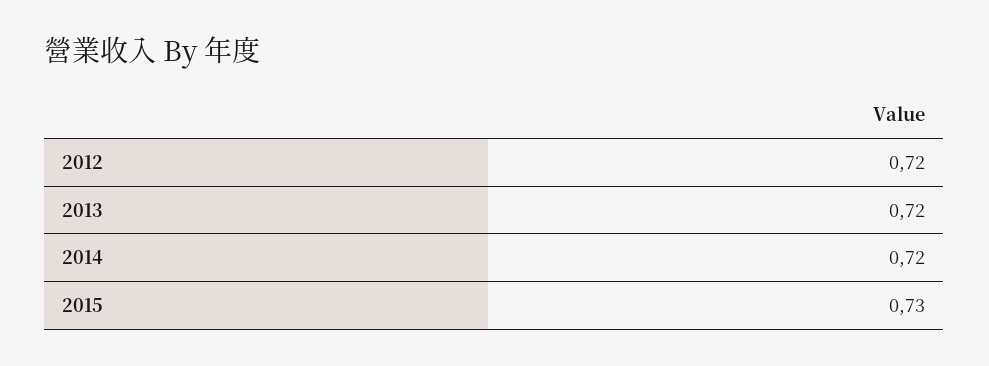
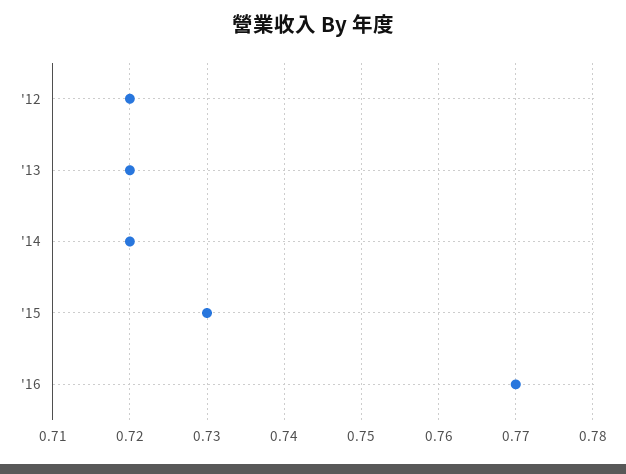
'16: none -> 0.77

